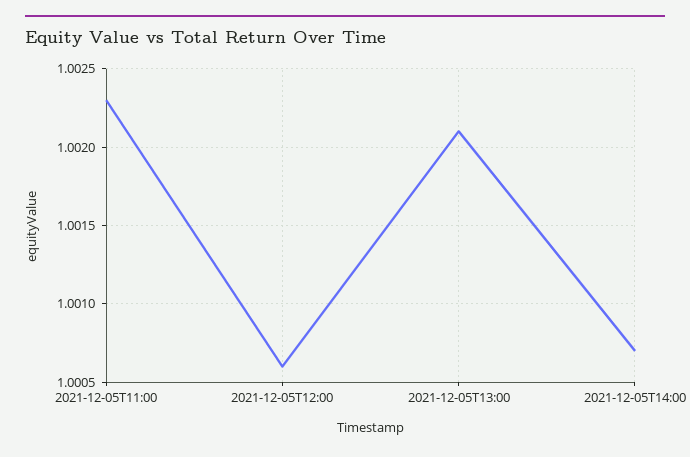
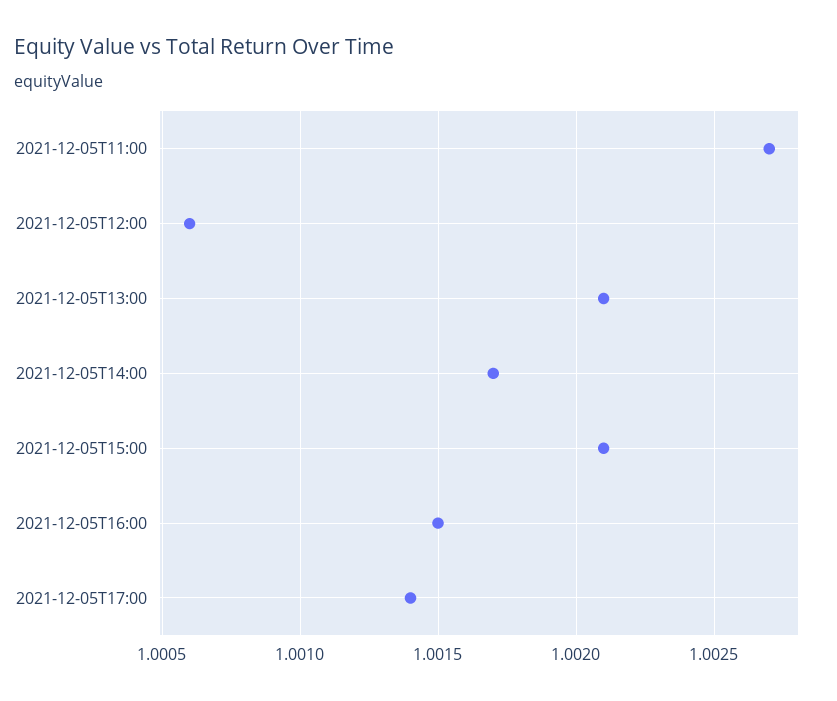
2021-12-05T11:00: 1.0023 -> 1.0027
2021-12-05T14:00: 1.0007 -> 1.0017
2021-12-05T15:00: none -> 1.0021
2021-12-05T16:00: none -> 1.0015
2021-12-05T17:00: none -> 1.0014

